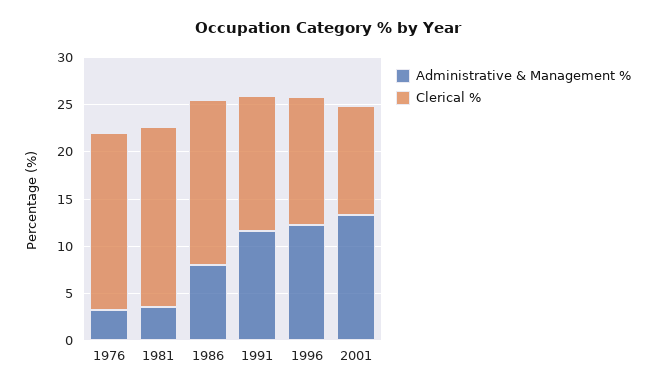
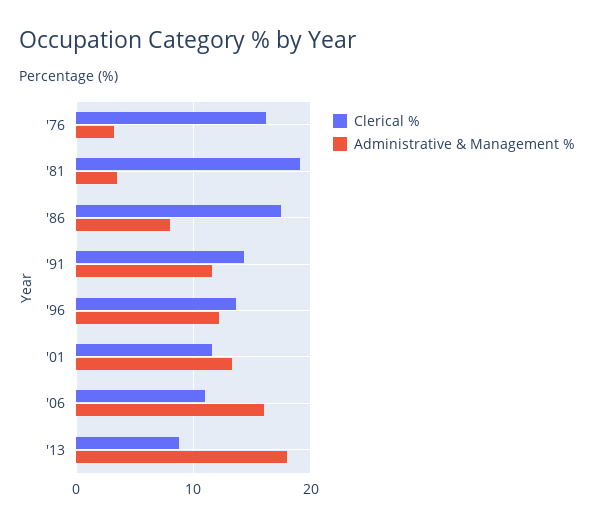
Clerical %, 1976: 19 -> 16
Clerical %, '06: none -> 11
Administrative & Management %, '06: none -> 16
Clerical %, '13: none -> 9
Administrative & Management %, '13: none -> 18

